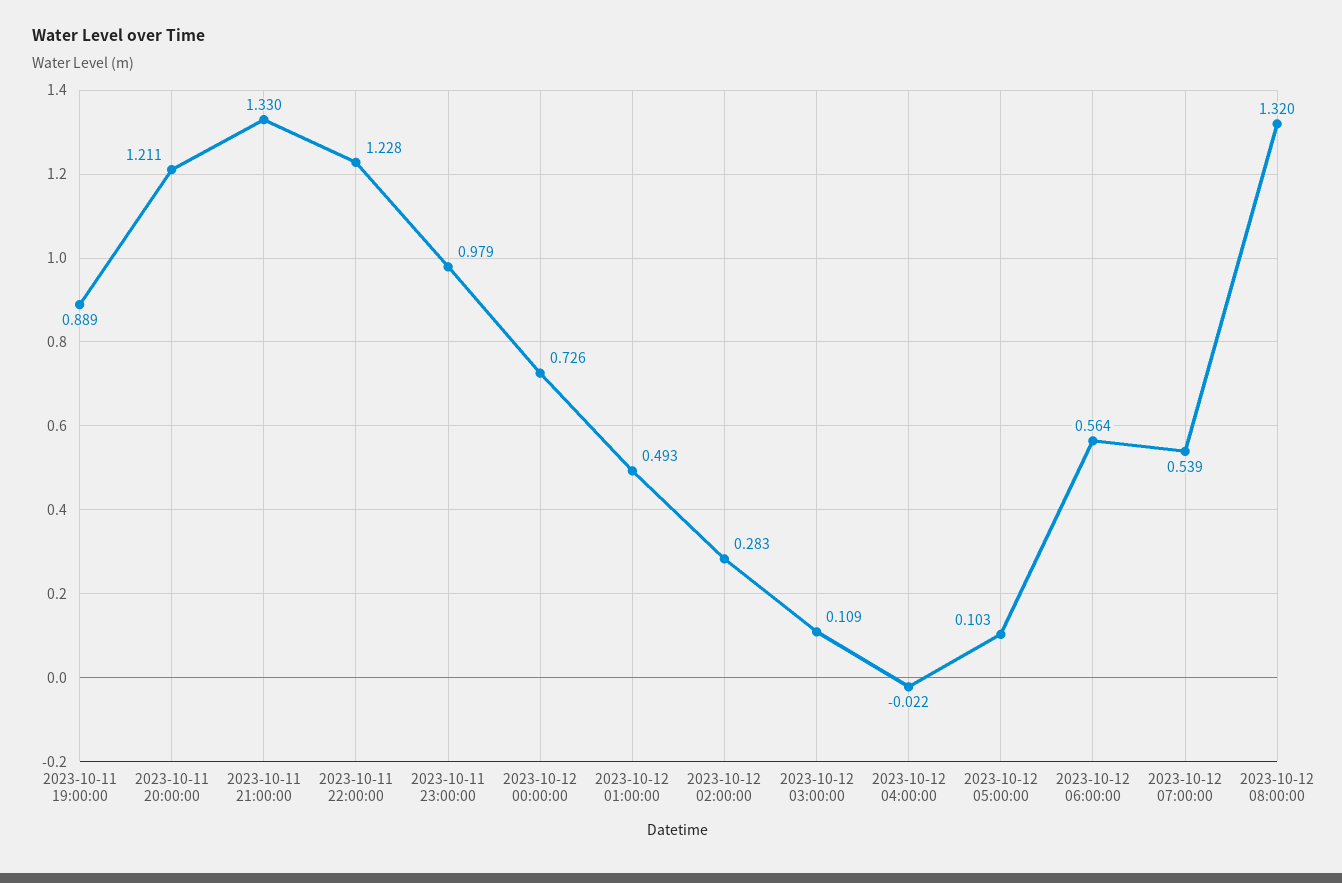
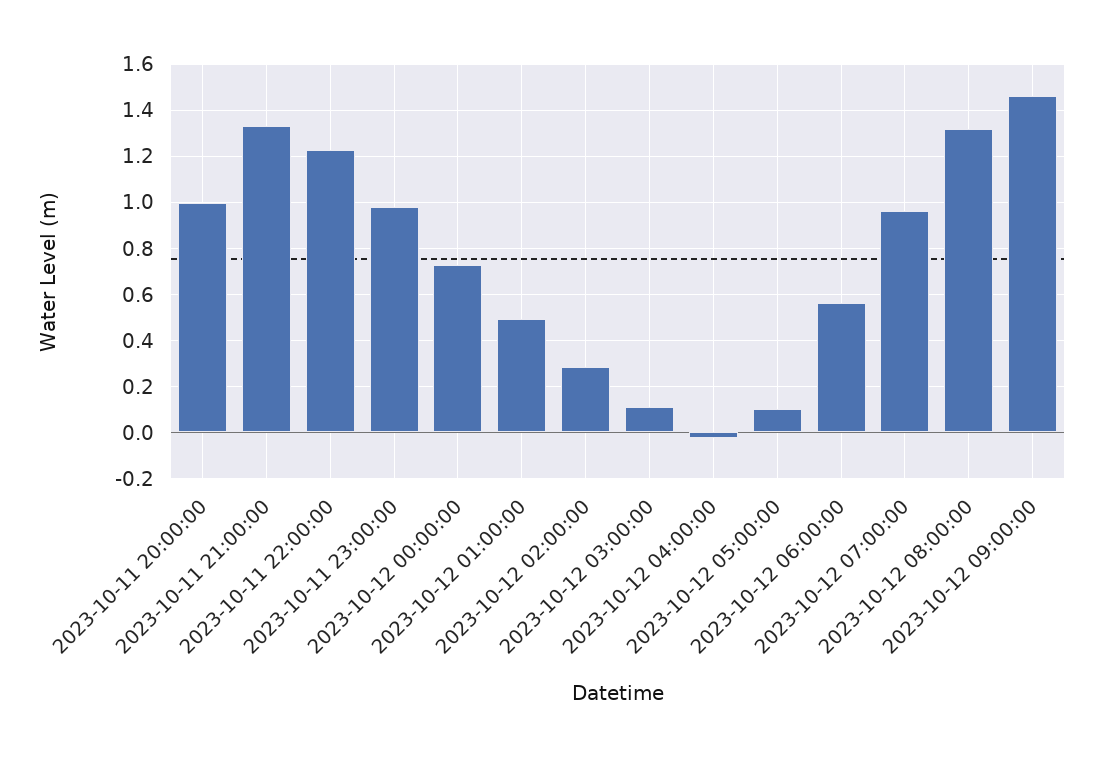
2023-10-11 19:00:00: 0.889 -> none
2023-10-11 20:00:00: 1.211 -> 1
2023-10-12 07:00:00: 0.539 -> 0.95
2023-10-12 09:00:00: none -> 1.45

